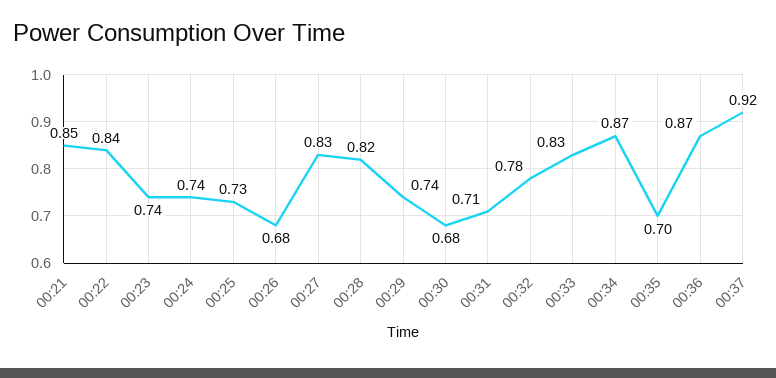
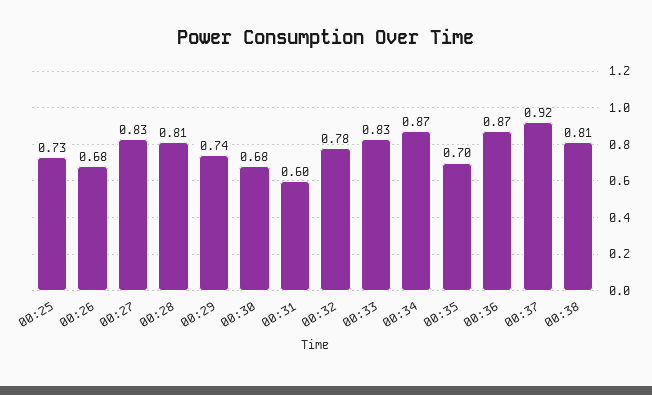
00:21: 0.85 -> none
00:22: 0.84 -> none
00:23: 0.74 -> none
00:24: 0.74 -> none
00:28: 0.82 -> 0.81
00:31: 0.71 -> 0.6
00:38: none -> 0.81

